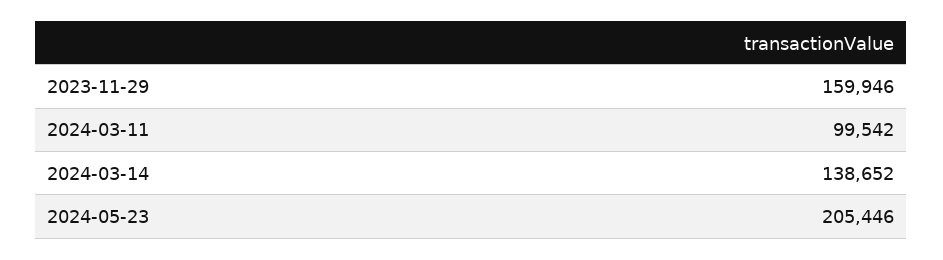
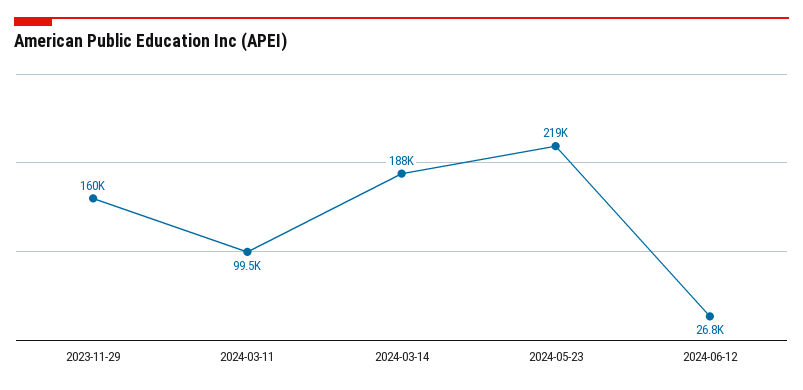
2024-03-14: 138652 -> 188000
2024-05-23: 205446 -> 219000
2024-06-12: none -> 26800

